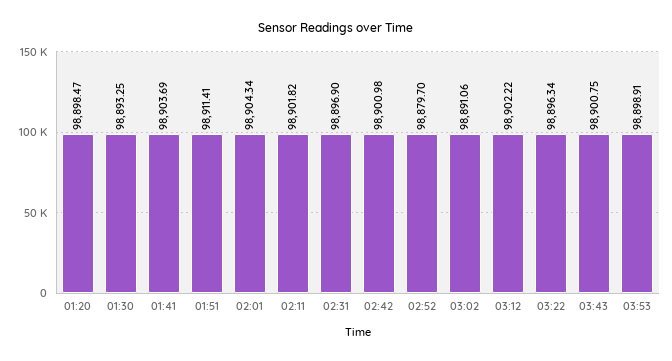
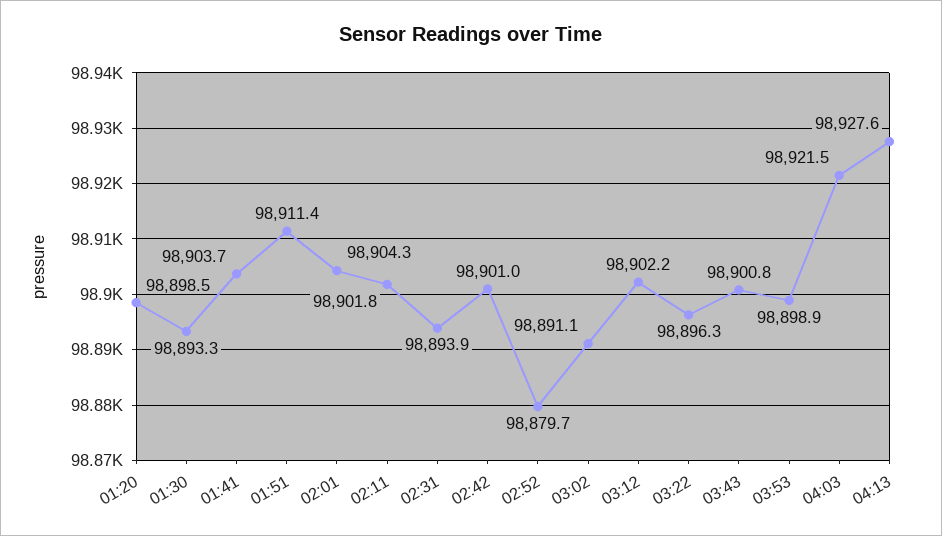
02:31: 98896.9 -> 98893.9
04:03: none -> 98921.5
04:13: none -> 98927.6

